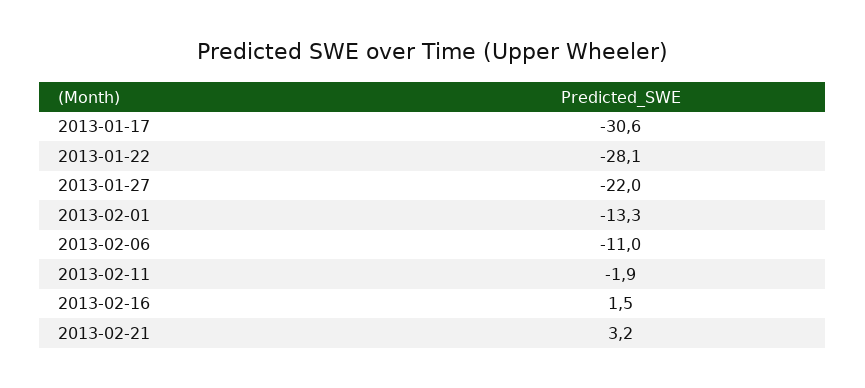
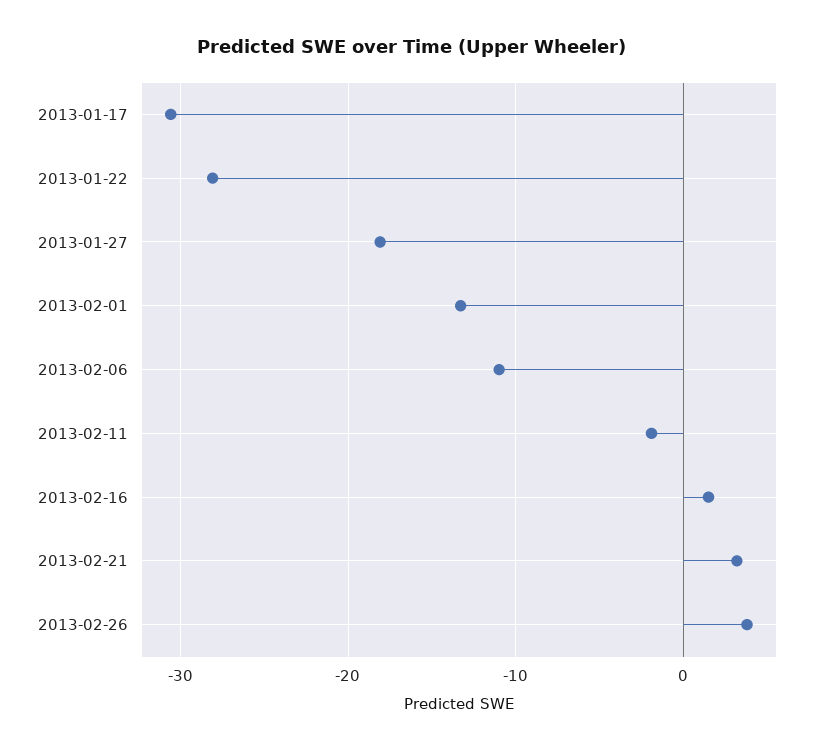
2013-01-27: -22 -> -18
2013-02-26: none -> 4

